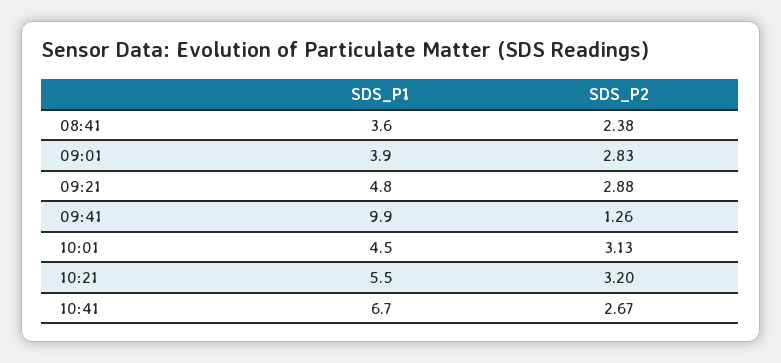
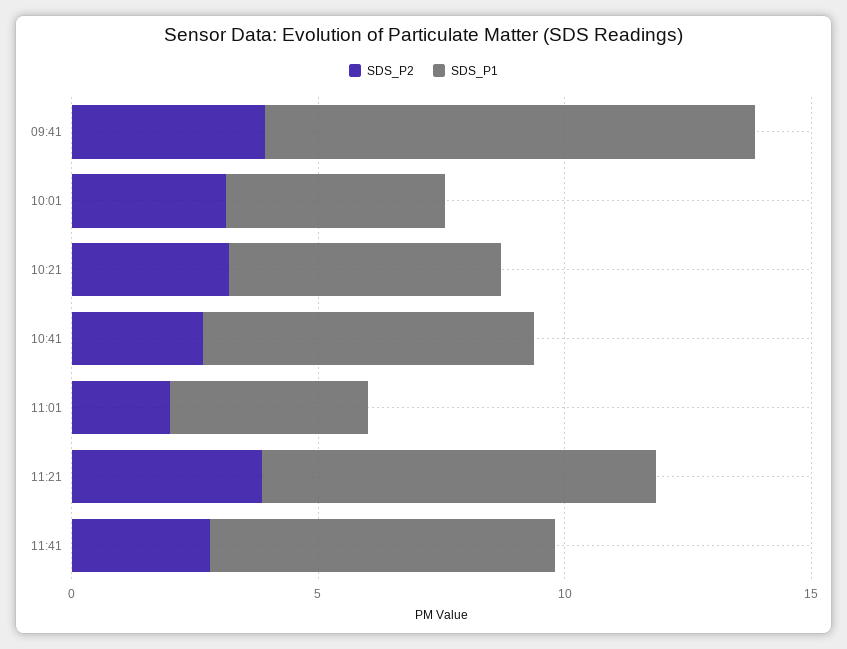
SDS_P1, 08:41: 3.6 -> none
SDS_P2, 08:41: 2.38 -> none
SDS_P1, 09:01: 3.9 -> none
SDS_P2, 09:01: 2.83 -> none
SDS_P1, 09:21: 4.8 -> none
SDS_P2, 09:21: 2.88 -> none
SDS_P2, 09:41: 1.26 -> 4
SDS_P2, 11:01: none -> 2
SDS_P1, 11:01: none -> 4
SDS_P2, 11:21: none -> 4
SDS_P1, 11:21: none -> 8
SDS_P2, 11:41: none -> 3
SDS_P1, 11:41: none -> 7

